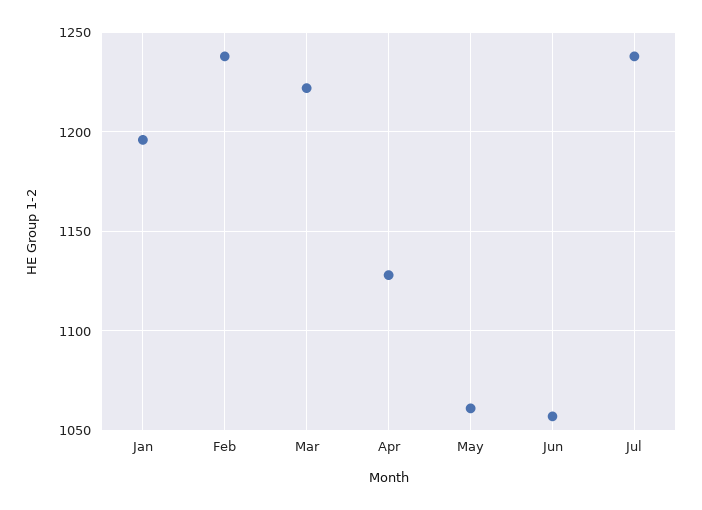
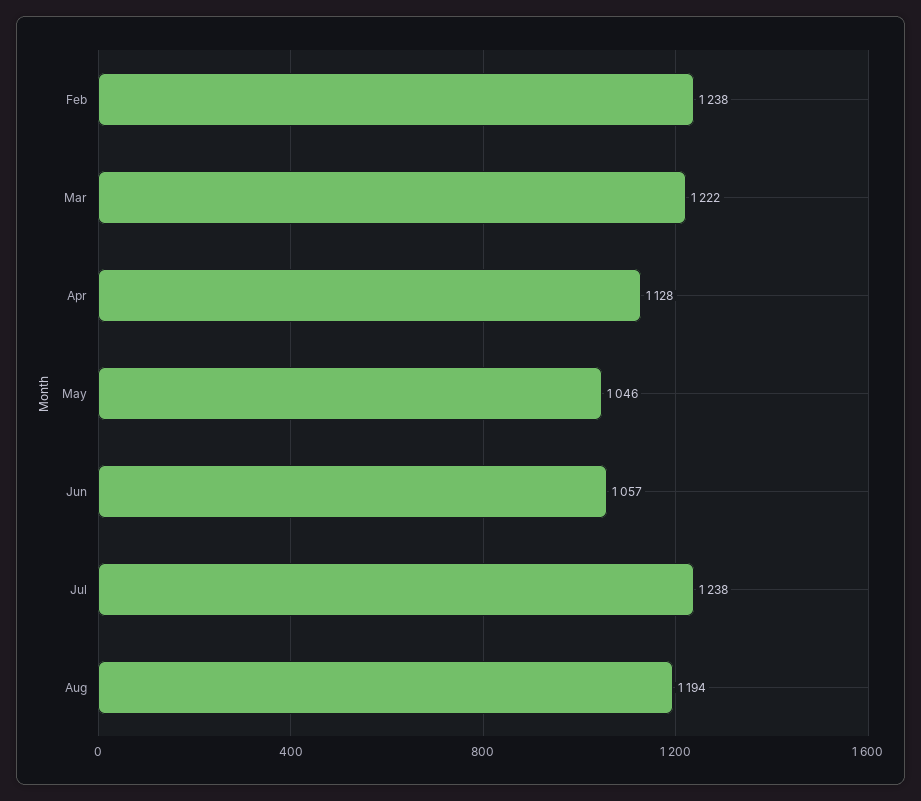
Jan: 1195 -> none
May: 1060 -> 1046
Aug: none -> 1194

